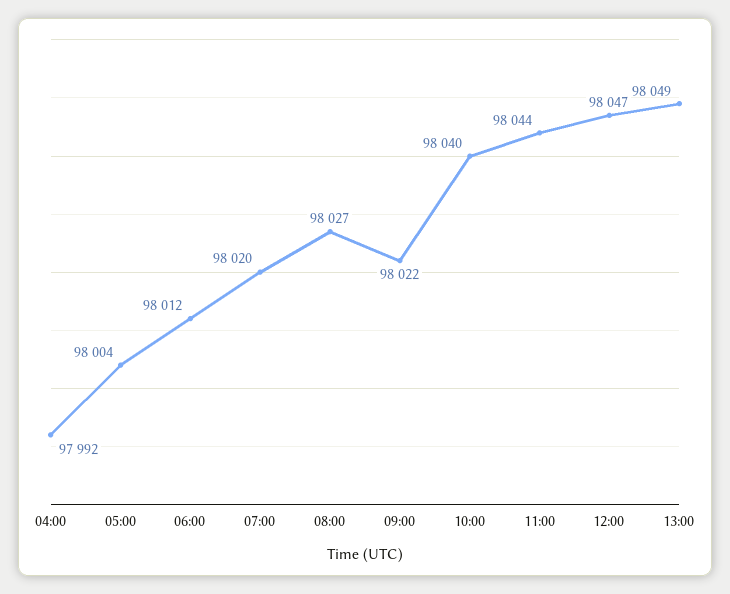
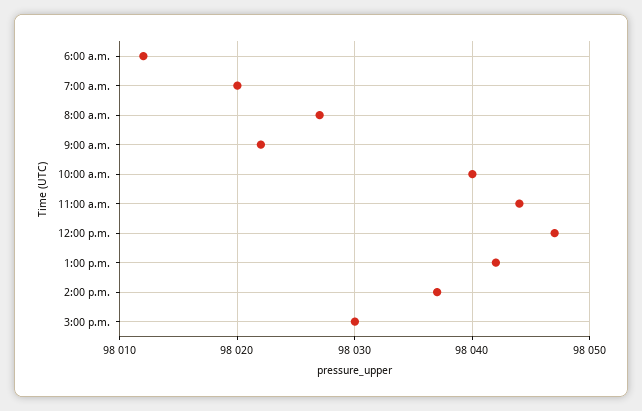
04:00: 97992 -> none
05:00: 98004 -> none
13:00: 98049 -> 98042
2:00 p.m.: none -> 98037
3:00 p.m.: none -> 98030

